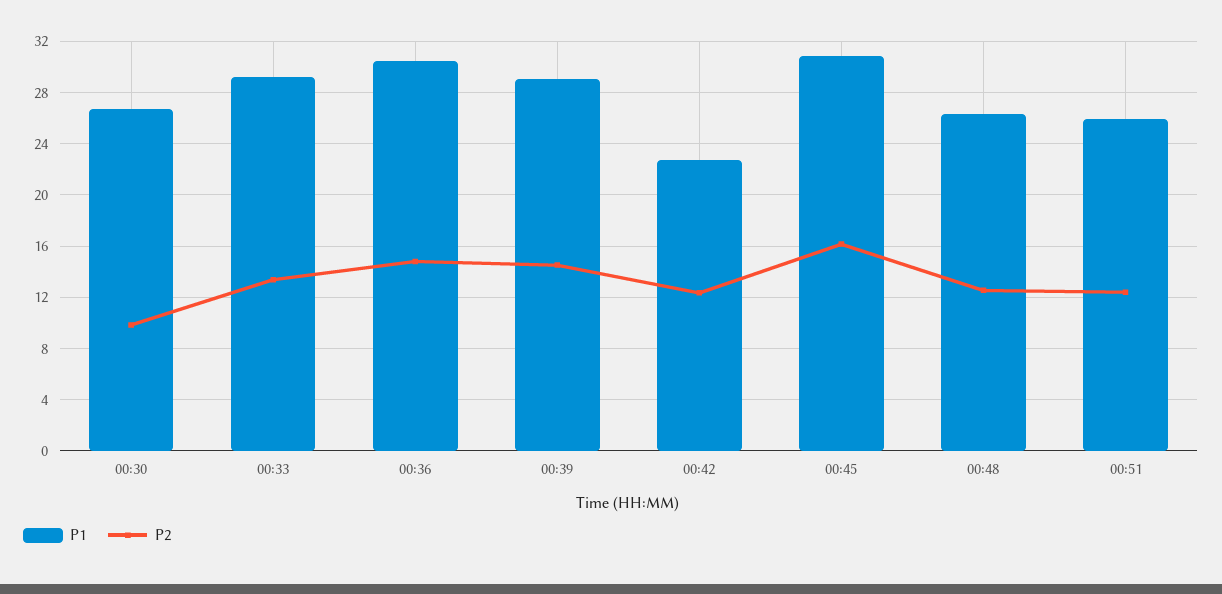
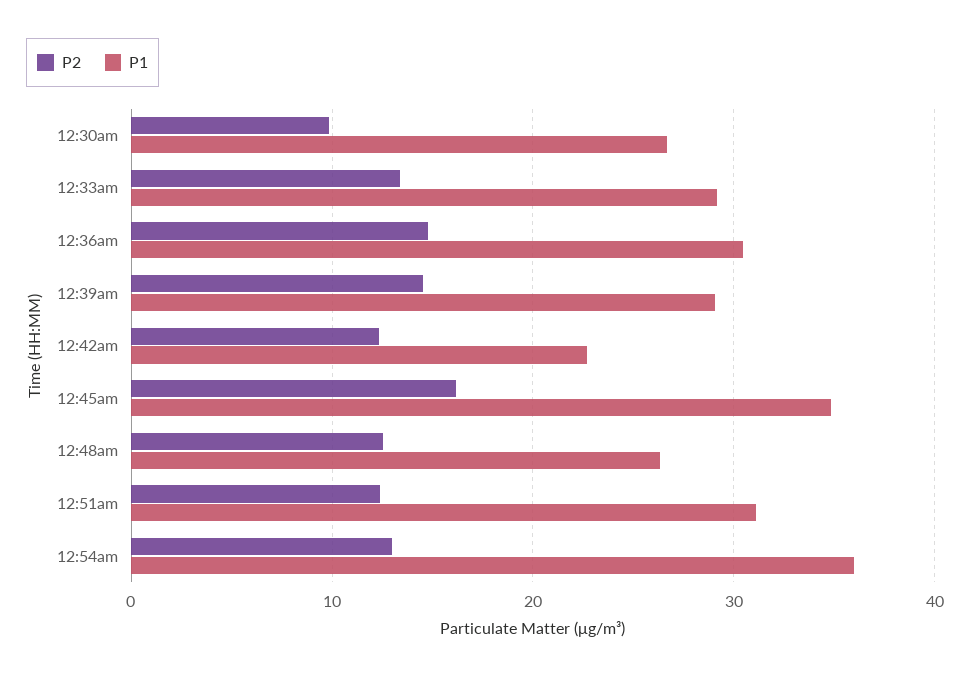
P1, 00:45: 31 -> 35
P1, 00:51: 26 -> 31
P2, 12:54am: none -> 13
P1, 12:54am: none -> 36

